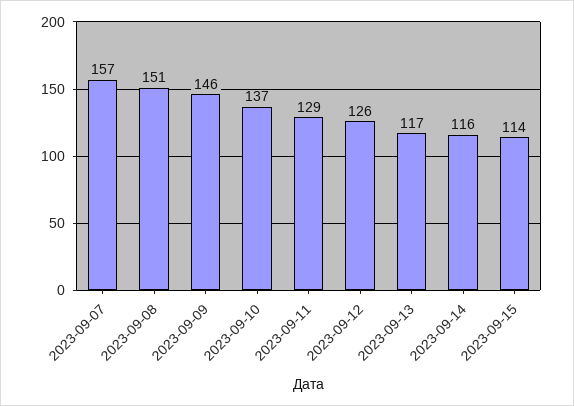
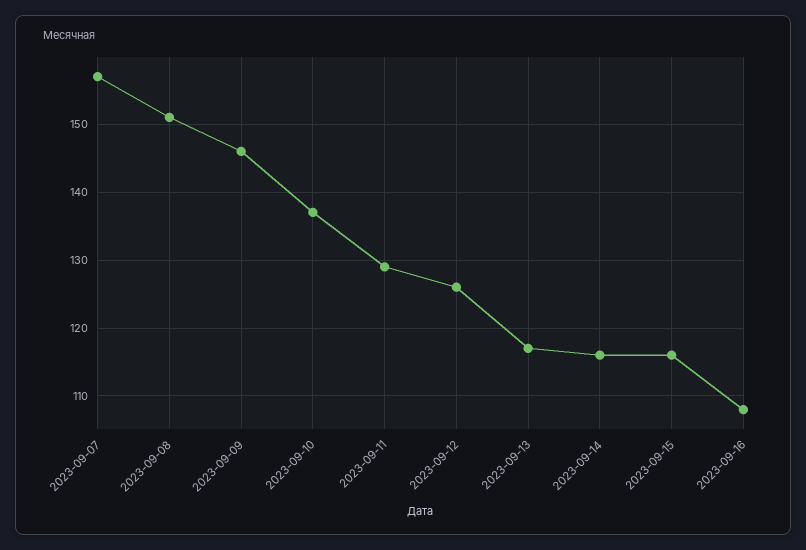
2023-09-15: 114 -> 116
2023-09-16: none -> 108

